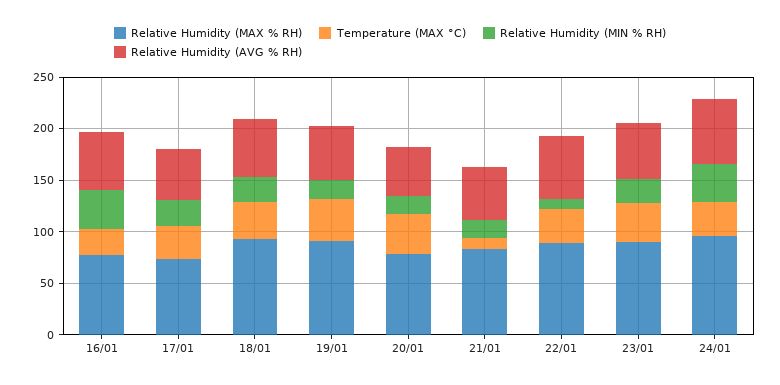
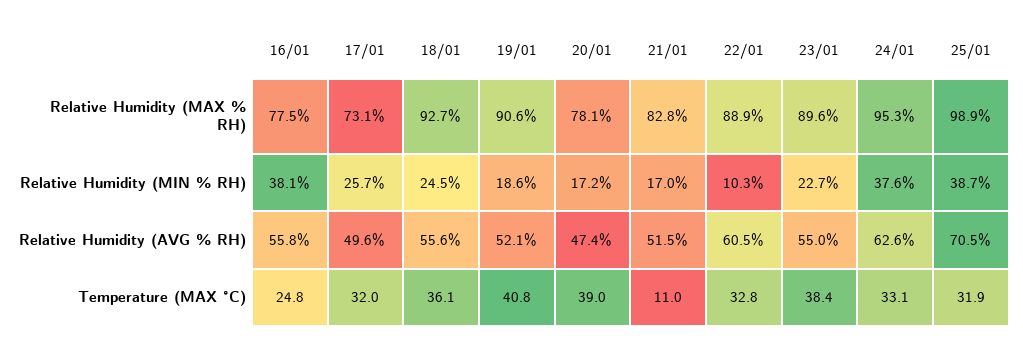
Relative Humidity (MAX % RH), 25/01: none -> 98.9
Relative Humidity (MIN % RH), 25/01: none -> 38.7
Relative Humidity (AVG % RH), 25/01: none -> 70.5
Temperature (MAX °C), 25/01: none -> 31.9

